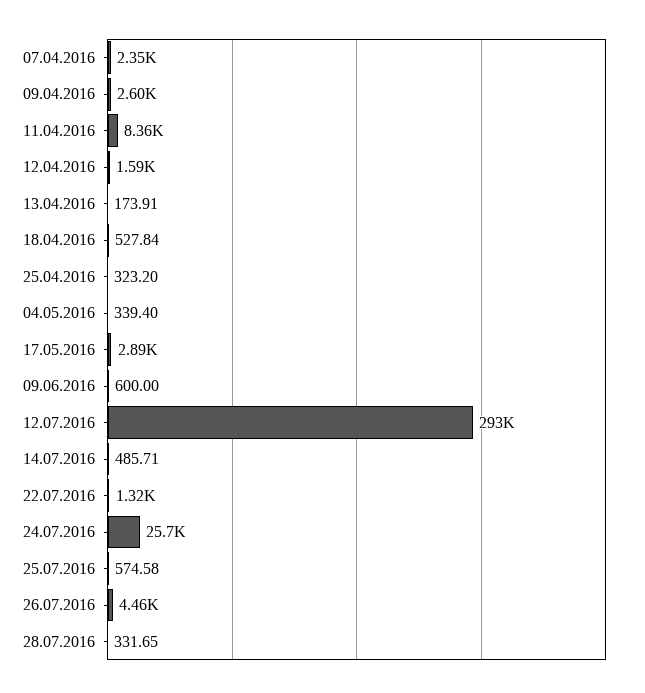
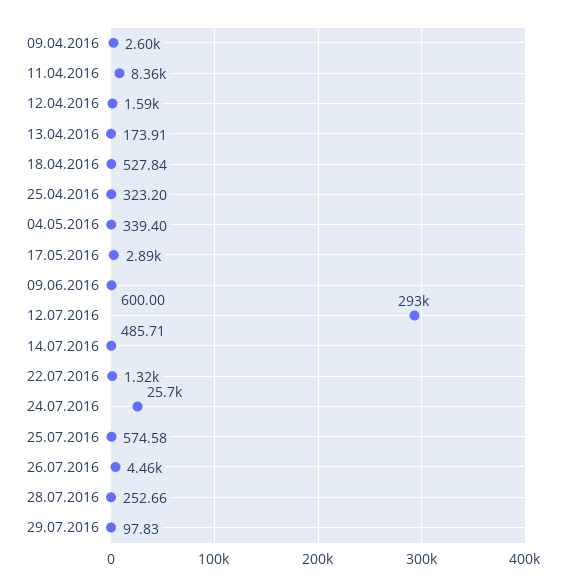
07.04.2016: 2350 -> none
28.07.2016: 331.65 -> 252.66
29.07.2016: none -> 97.83

